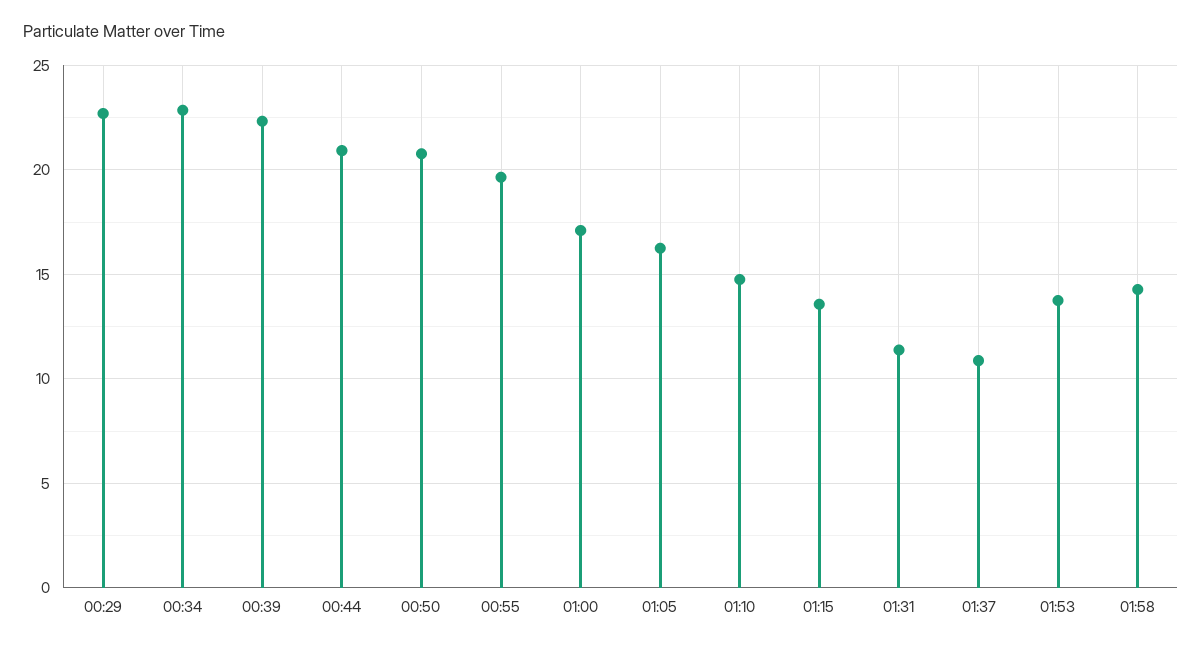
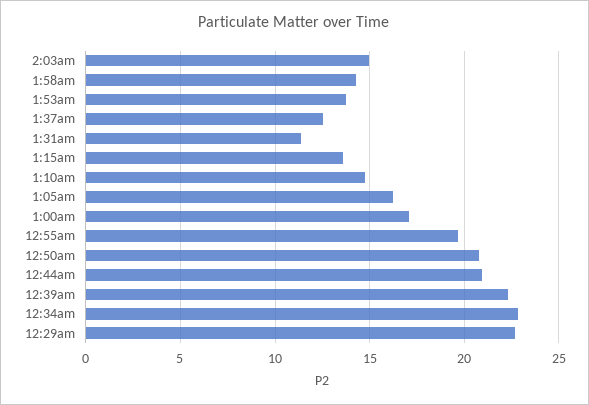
01:37: 11 -> 12.5
2:03am: none -> 15

